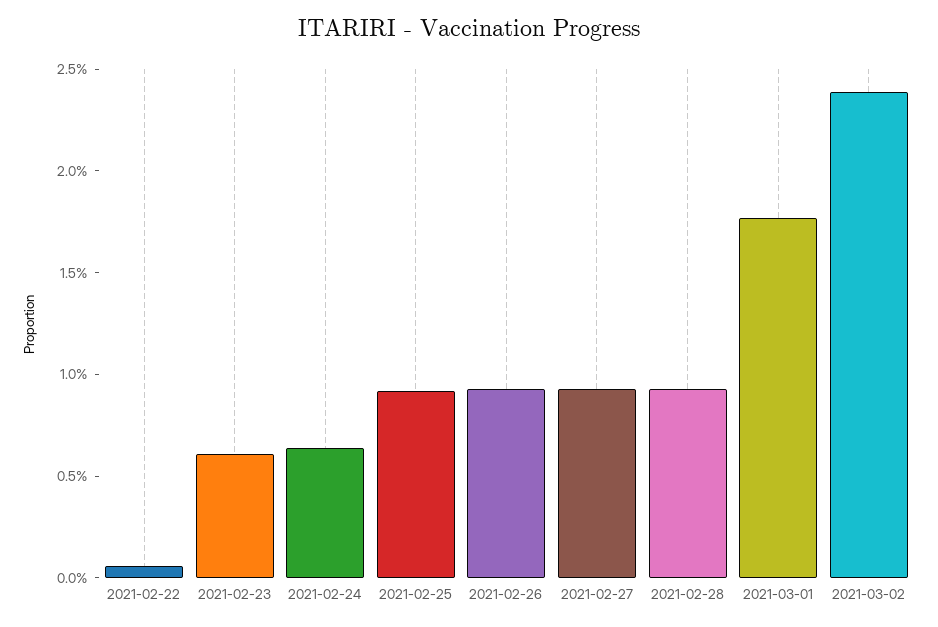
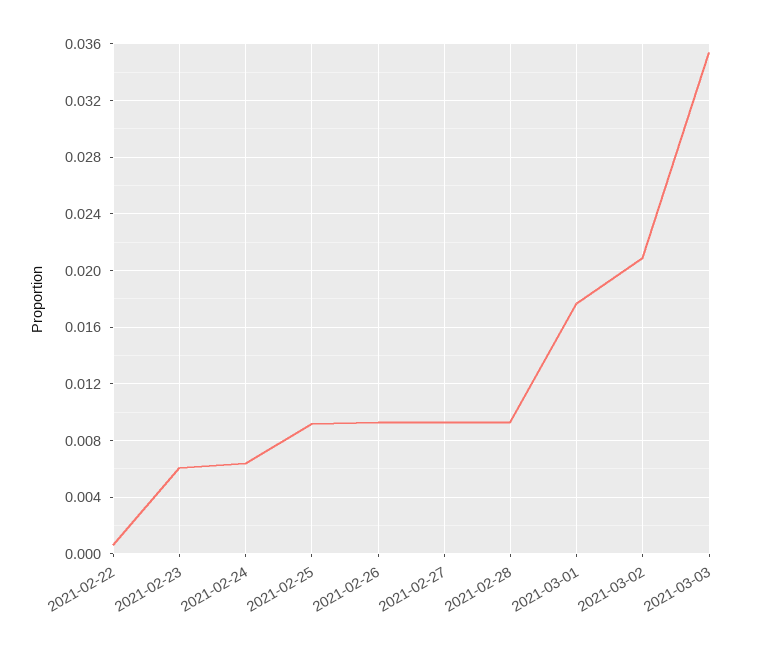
2021-03-02: 0.024 -> 0.021
2021-03-03: none -> 0.0355

